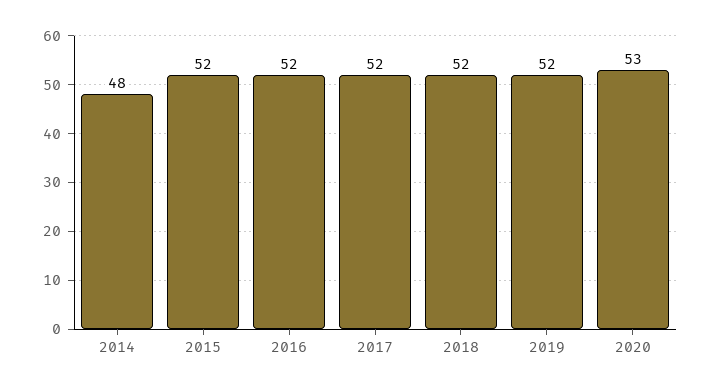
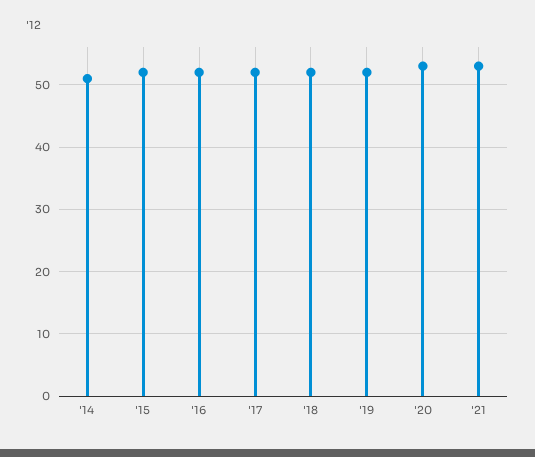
2014: 48 -> 51
'21: none -> 53

